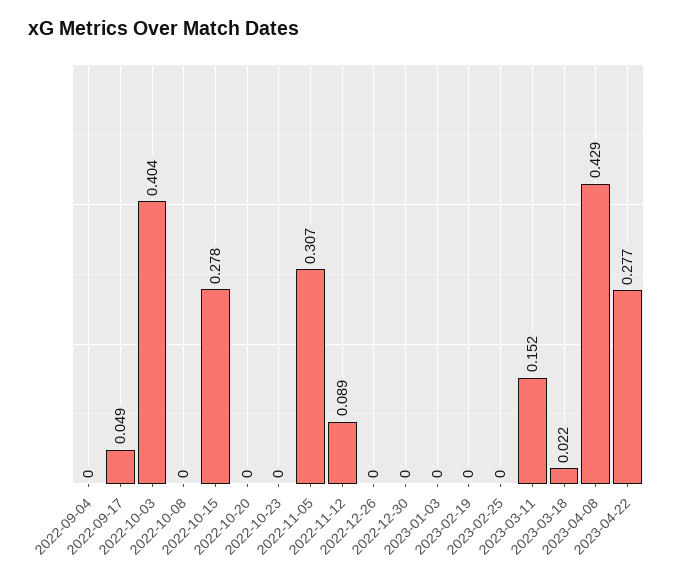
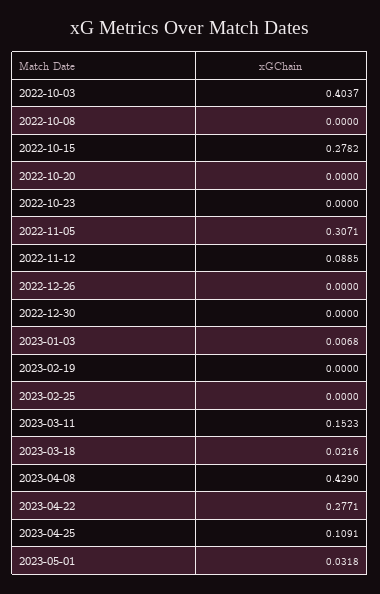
2022-09-04: 0 -> none
2022-09-17: 0.049 -> none
2023-01-03: 0 -> 0.0068
2023-04-25: none -> 0.1091
2023-05-01: none -> 0.0318

